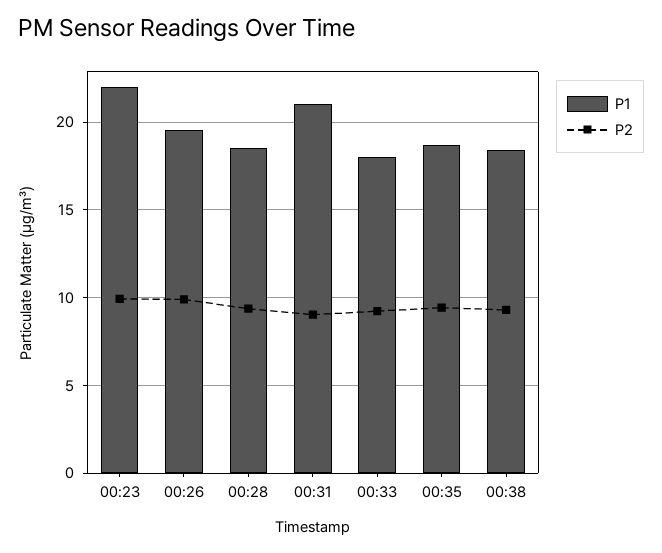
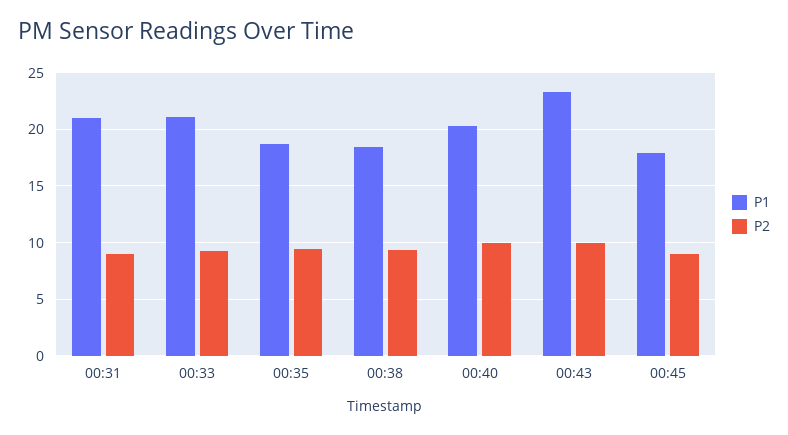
P1, 00:23: 22 -> none
P2, 00:23: 10 -> none
P1, 00:26: 19.5 -> none
P2, 00:26: 10 -> none
P1, 00:28: 18.5 -> none
P2, 00:28: 9.5 -> none
P1, 00:33: 18 -> 21
P1, 00:40: none -> 20
P2, 00:40: none -> 10
P1, 00:43: none -> 23
P2, 00:43: none -> 10
P1, 00:45: none -> 18
P2, 00:45: none -> 9

